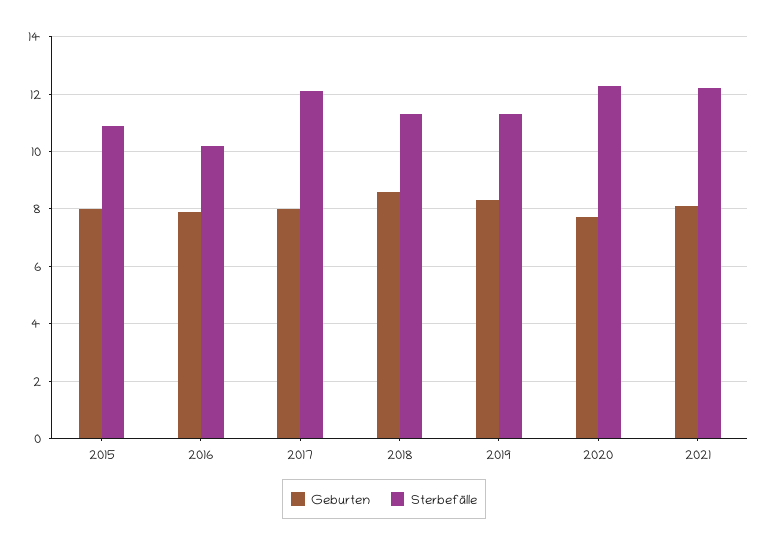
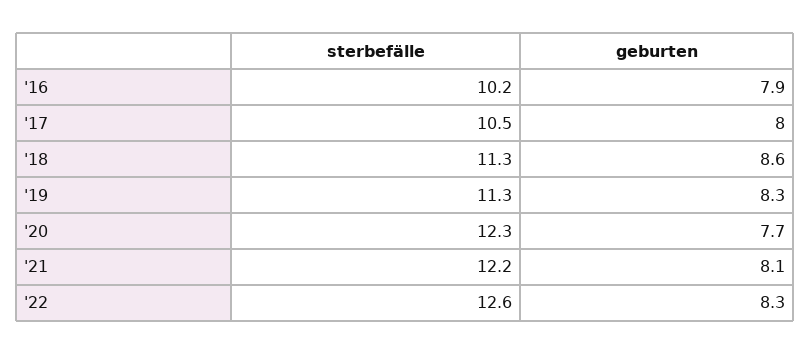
Geburten, 2015: 8 -> none
Sterbefälle, 2015: 11 -> none
Sterbefälle, 2017: 12 -> 10.5
Sterbefälle, '22: none -> 12.6
Geburten, '22: none -> 8.3

